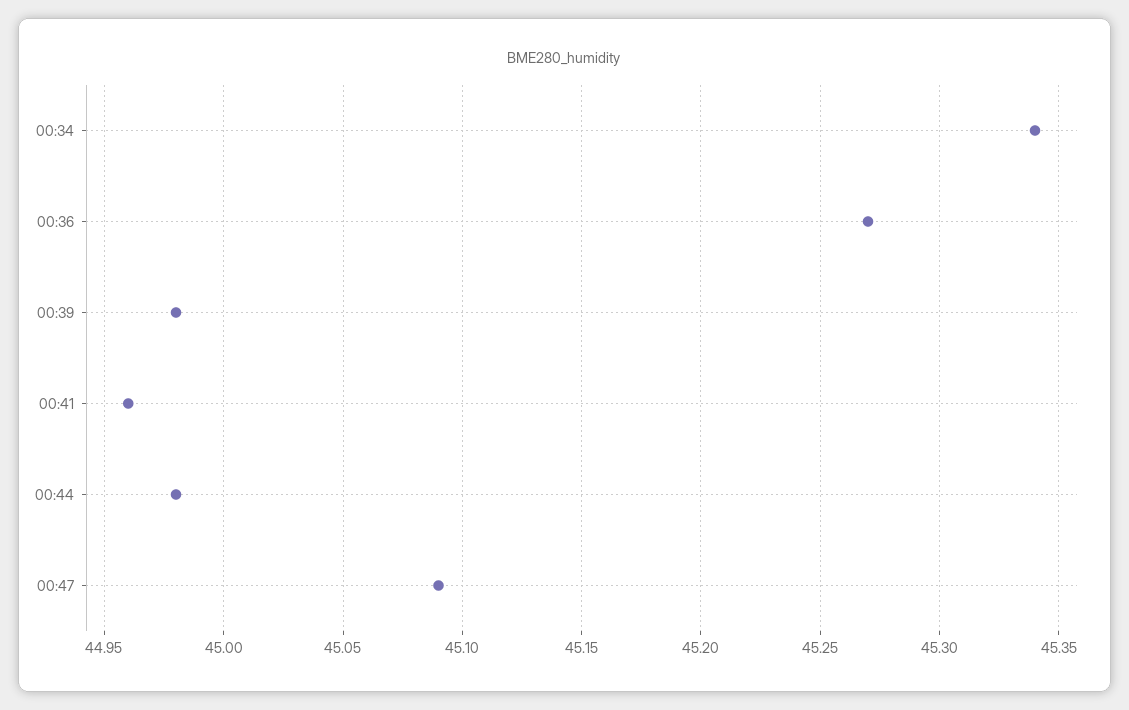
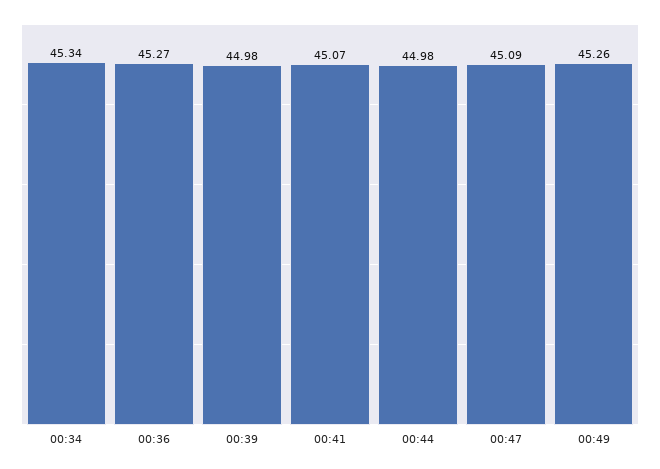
00:41: 44.96 -> 45.07
00:49: none -> 45.26

